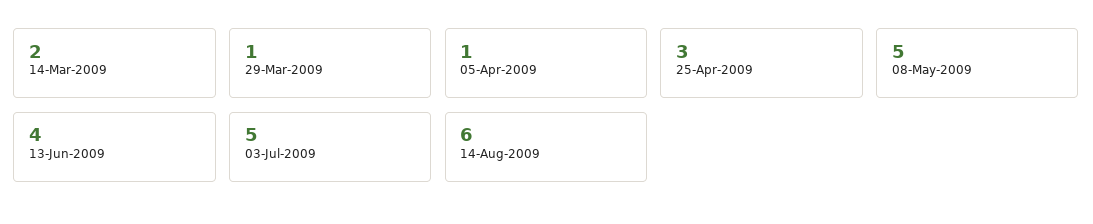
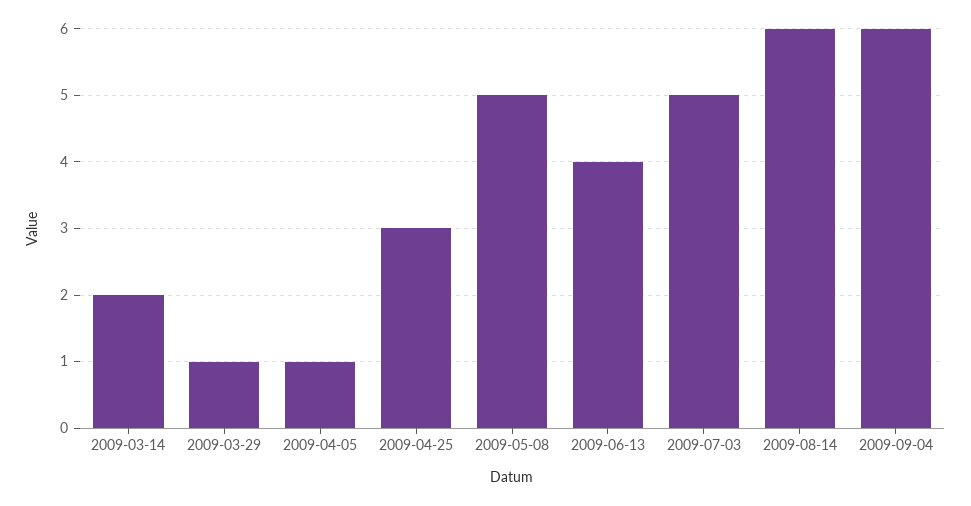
2009-09-04: none -> 6

